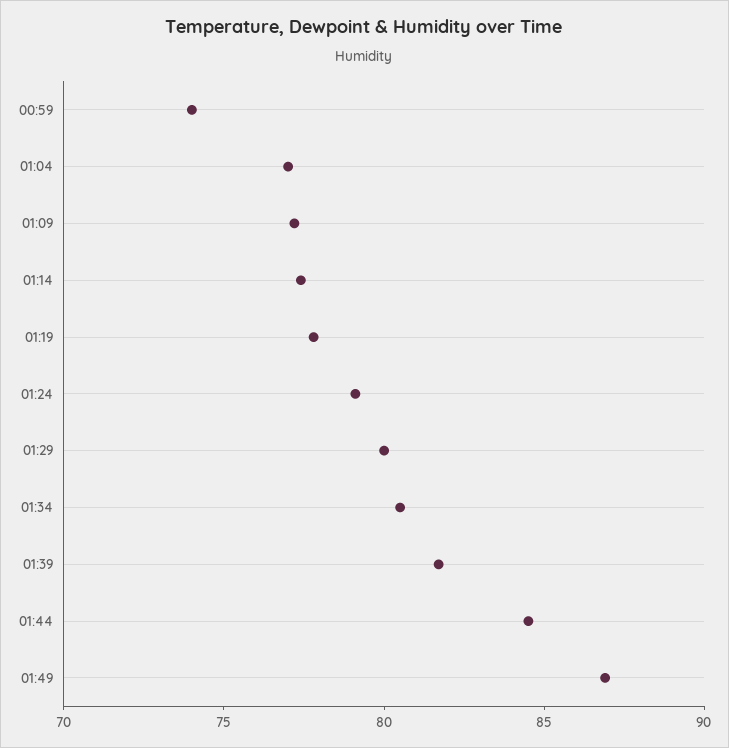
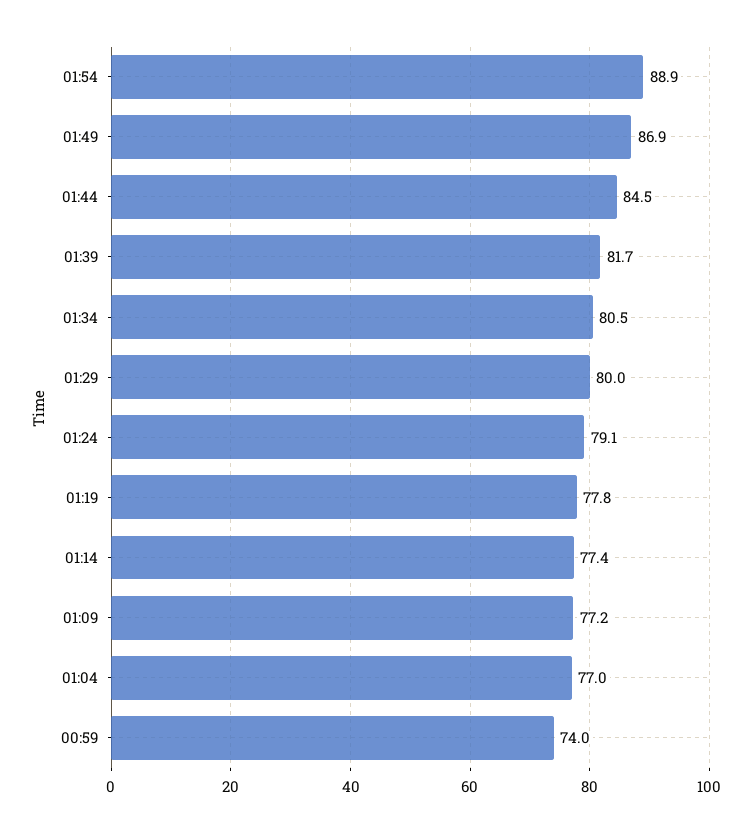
01:54: none -> 88.9

